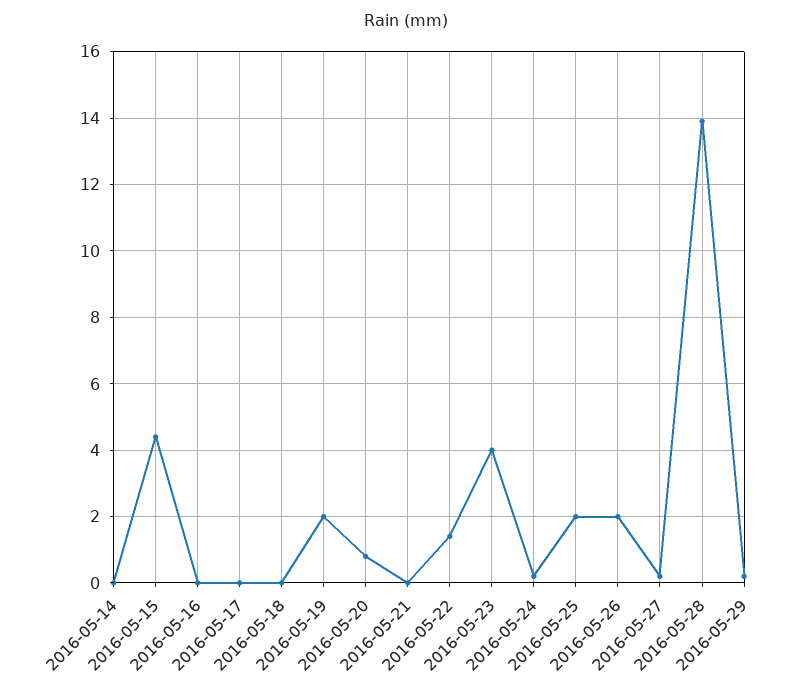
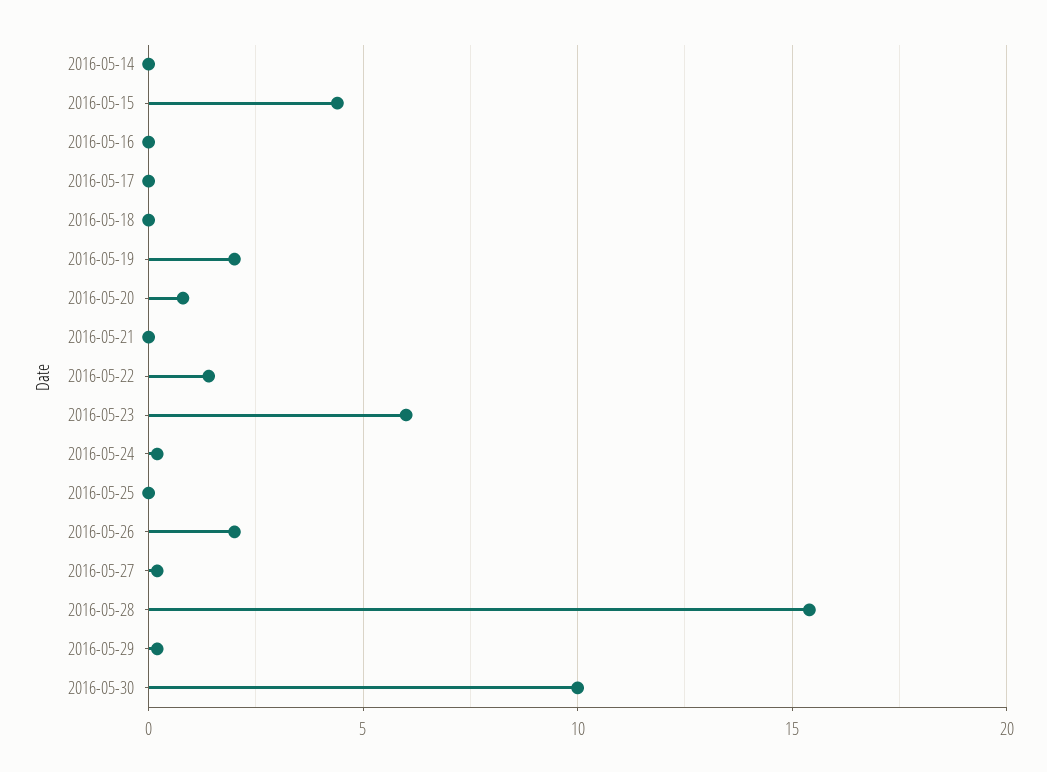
2016-05-23: 4 -> 6
2016-05-25: 2 -> 0
2016-05-28: 14 -> 15.5
2016-05-30: none -> 10

